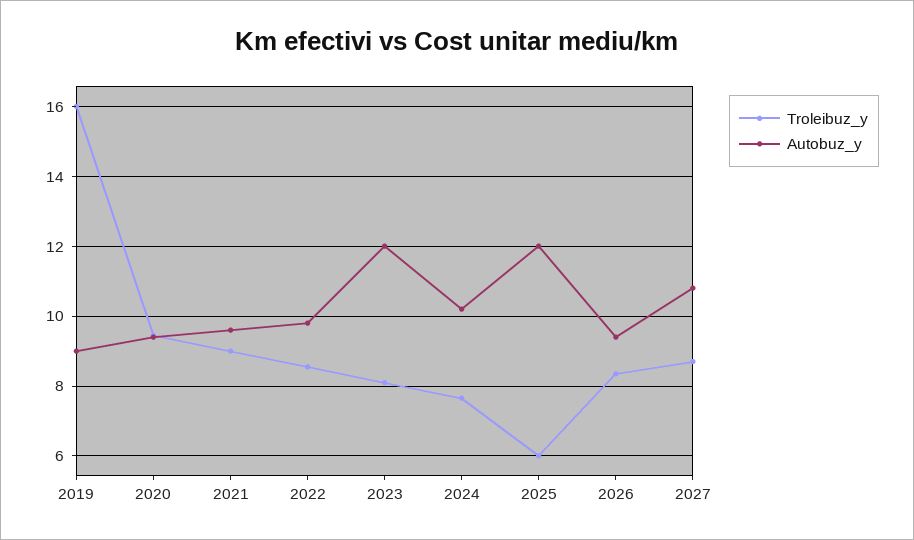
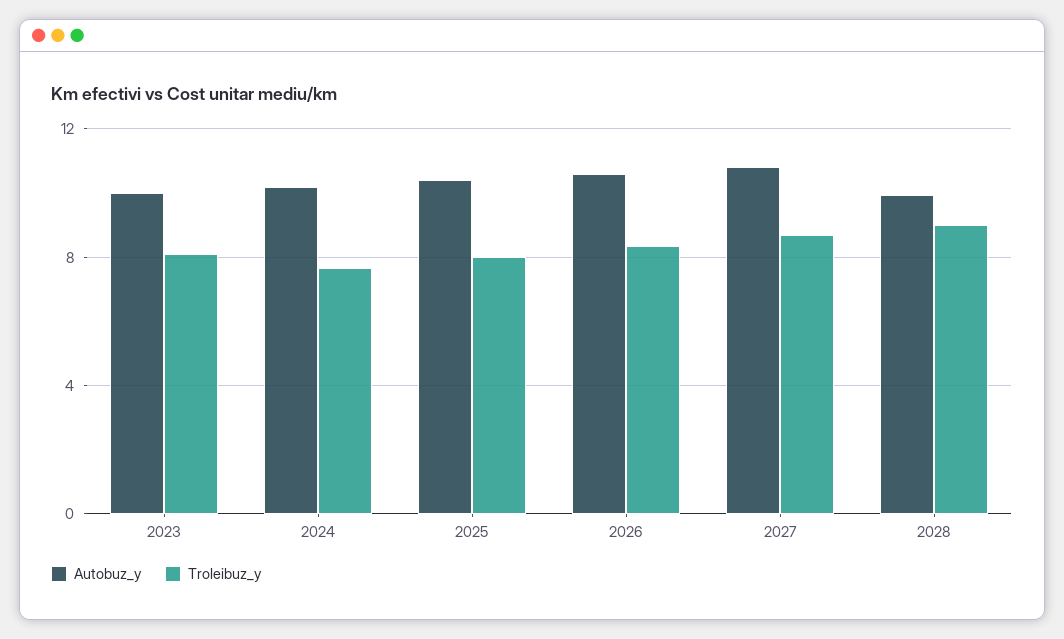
Troleibuz_y, 2019: 16 -> none
Autobuz_y, 2019: 9 -> none
Troleibuz_y, 2020: 9.4 -> none
Autobuz_y, 2020: 9.4 -> none
Troleibuz_y, 2021: 9 -> none
Autobuz_y, 2021: 9.6 -> none
Troleibuz_y, 2022: 8.6 -> none
Autobuz_y, 2022: 9.8 -> none
Autobuz_y, 2023: 12 -> 10
Troleibuz_y, 2025: 6 -> 8
Autobuz_y, 2025: 12 -> 10.5
Autobuz_y, 2026: 9.4 -> 10.5
Autobuz_y, 2028: none -> 10
Troleibuz_y, 2028: none -> 9

